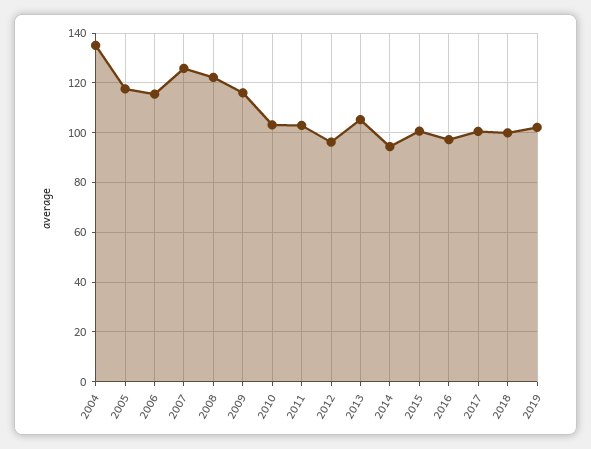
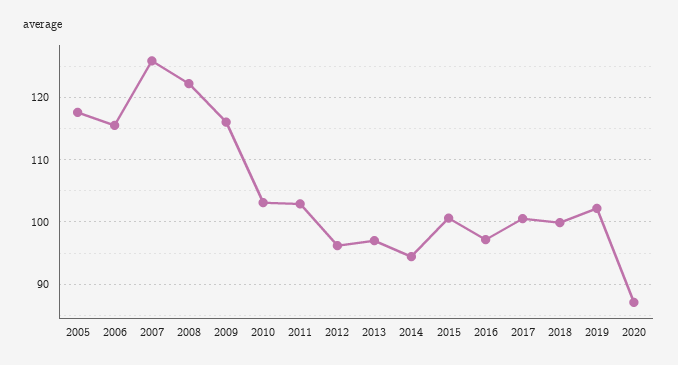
2004: 135 -> none
2013: 105 -> 97
2020: none -> 87

